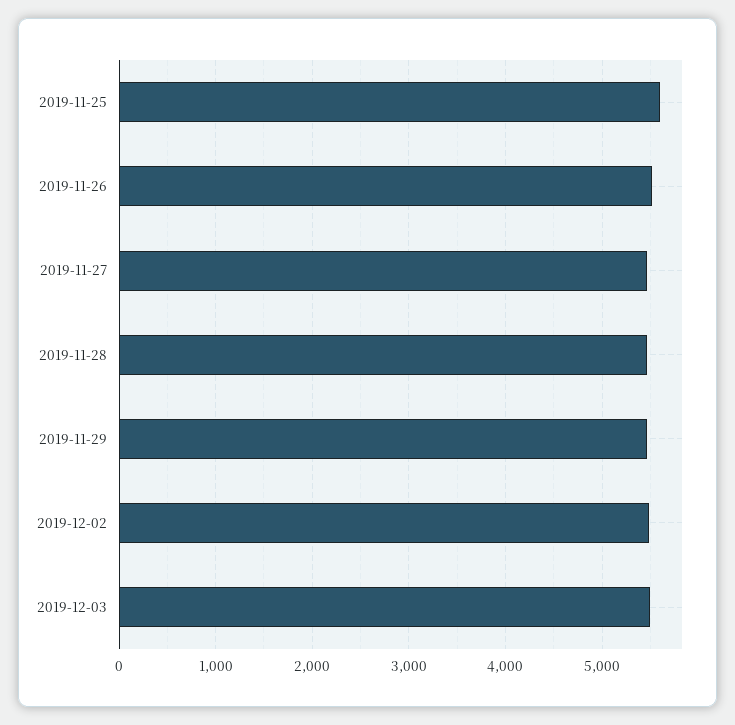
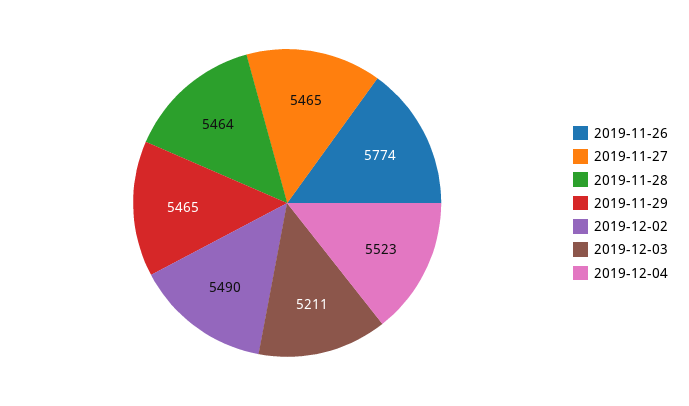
2019-11-25: 5600 -> none
2019-11-26: 5500 -> 5774
2019-12-03: 5500 -> 5211
2019-12-04: none -> 5523

